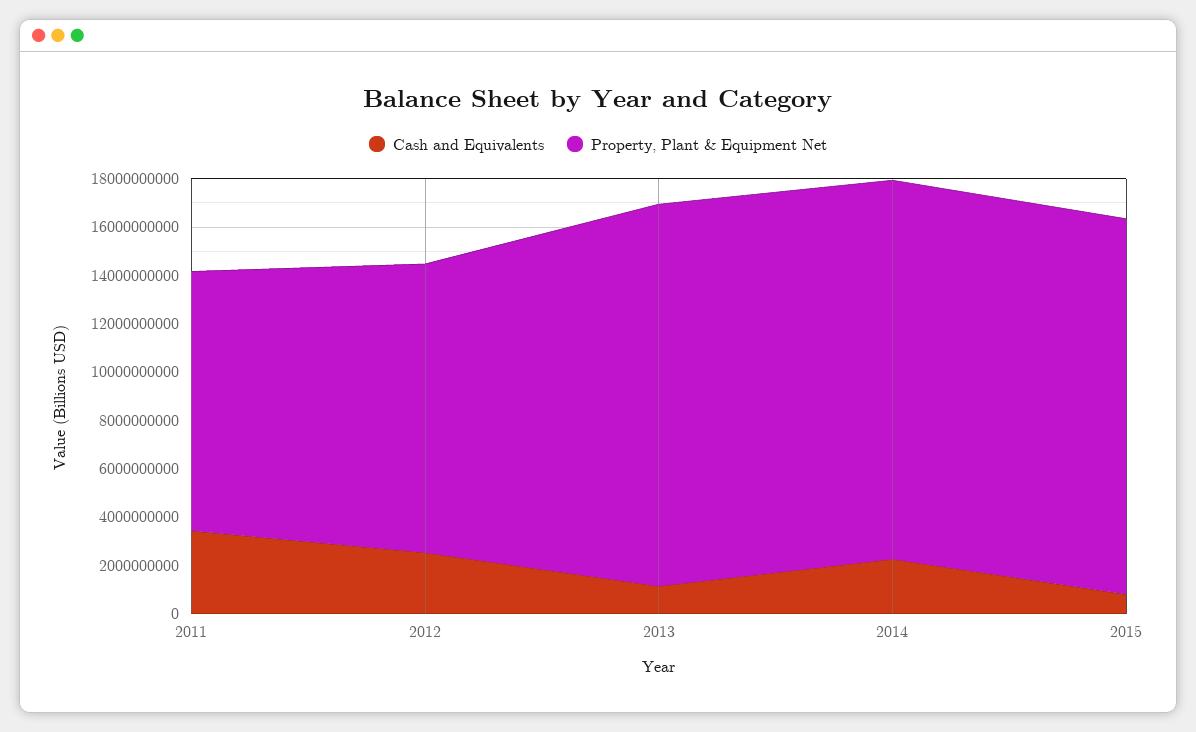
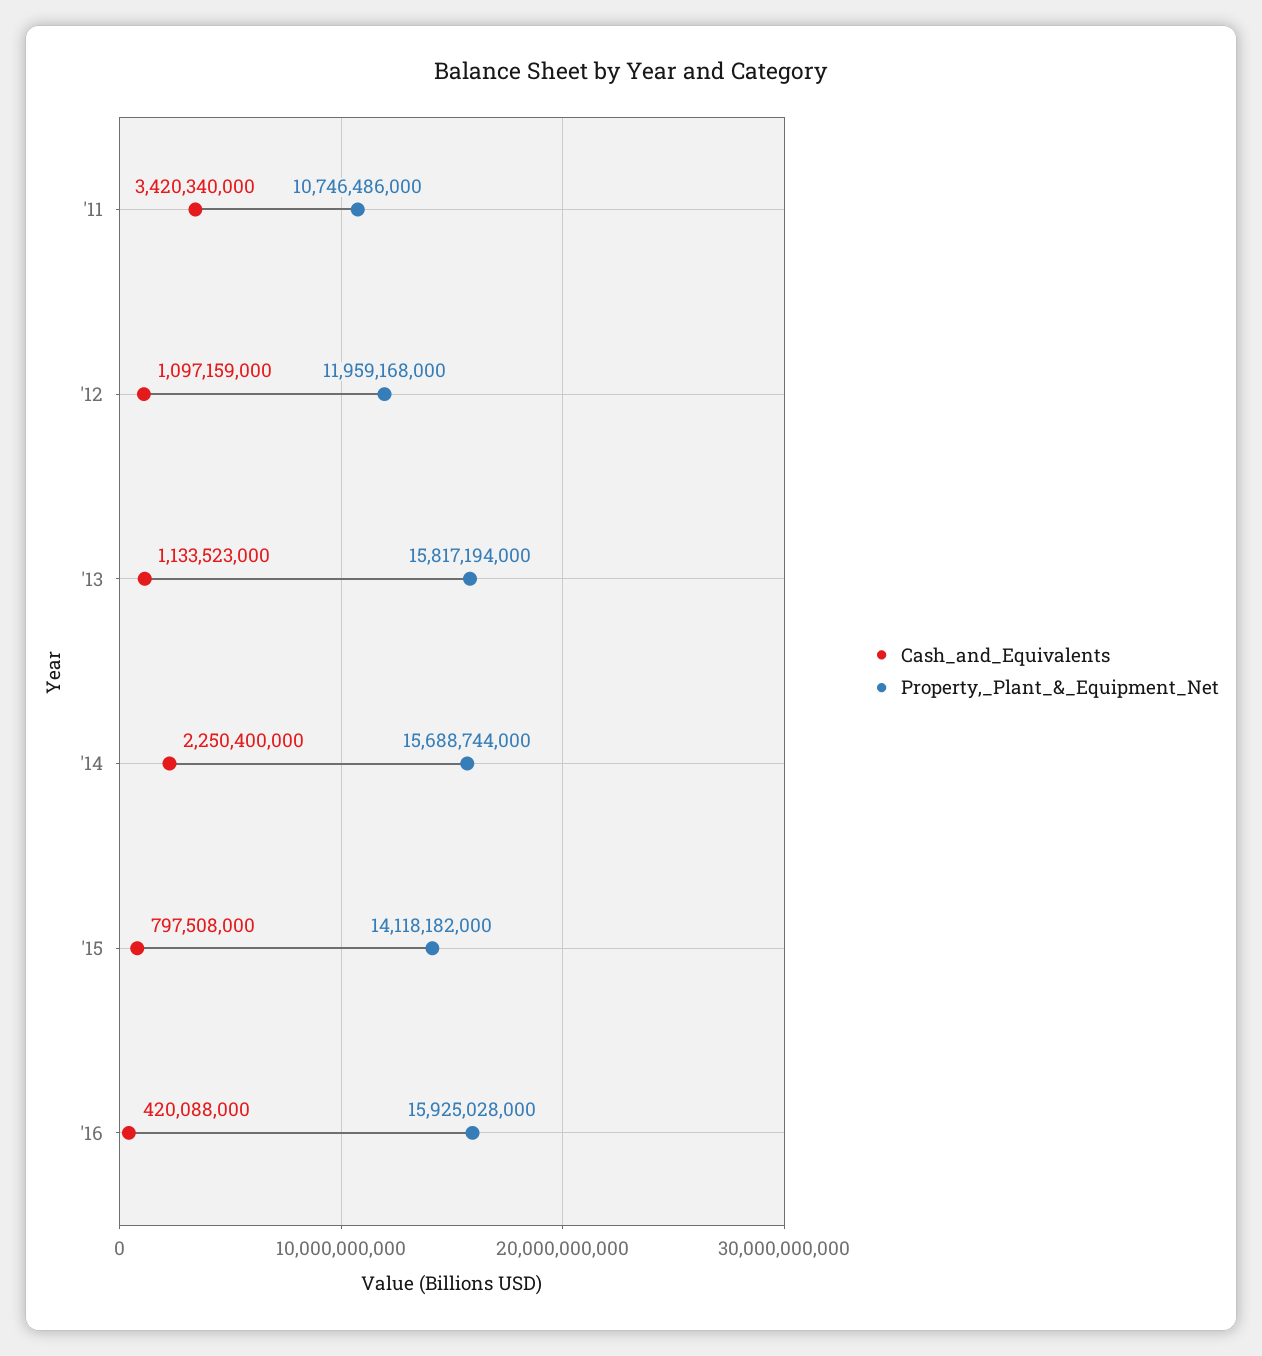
Cash and Equivalents, 2012: 2500000000 -> 1097159000
Property, Plant & Equipment Net, 2015: 15500000000 -> 14118182000
Cash and Equivalents, '16: none -> 420088000
Property, Plant & Equipment Net, '16: none -> 15925028000

